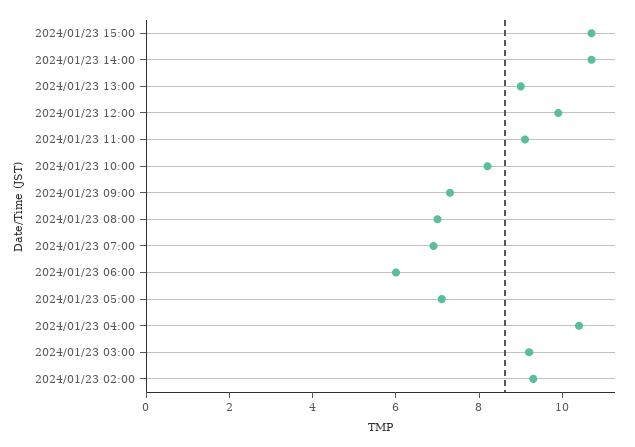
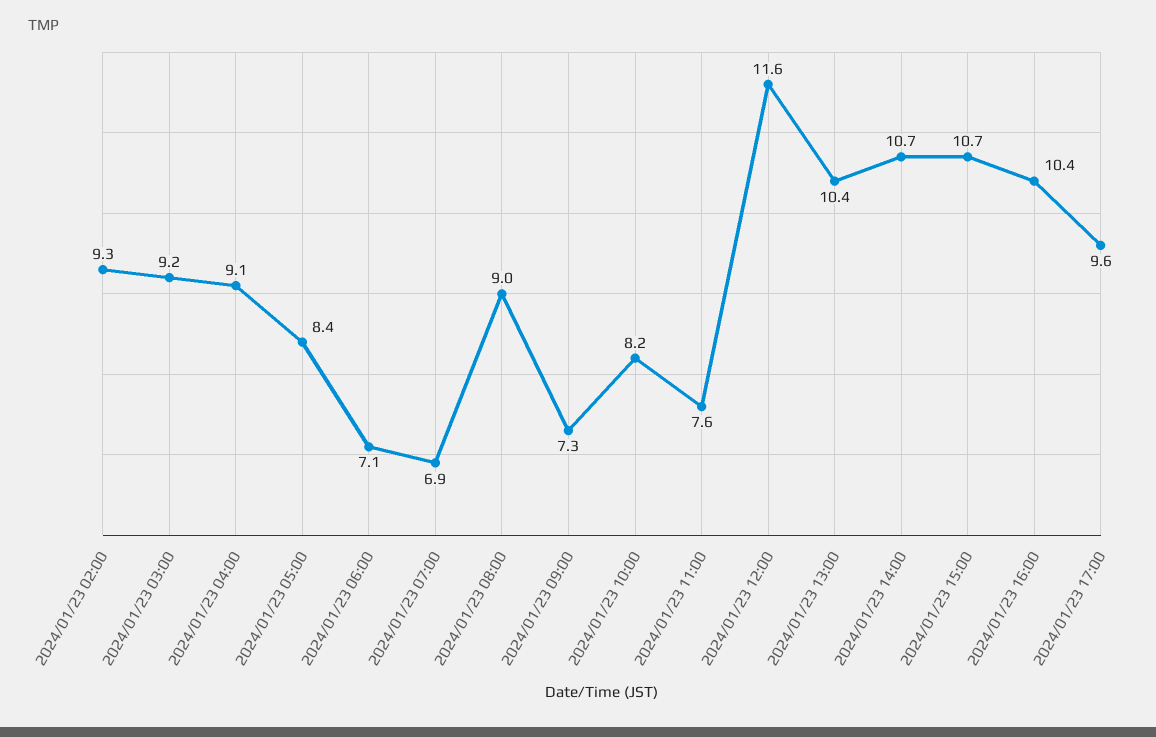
2024/01/23 13:00: 9 -> 10.4
2024/01/23 12:00: 10 -> 11.6
2024/01/23 11:00: 9 -> 7.6
2024/01/23 08:00: 7 -> 9
2024/01/23 06:00: 6 -> 7.1
2024/01/23 05:00: 7 -> 8.4
2024/01/23 04:00: 10.5 -> 9.1
2024/01/23 16:00: none -> 10.4
2024/01/23 17:00: none -> 9.6

